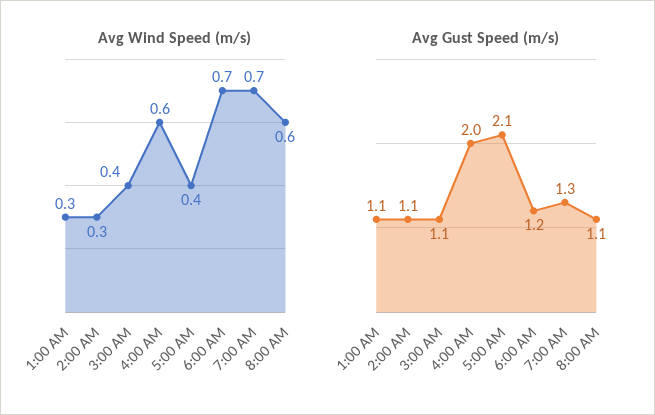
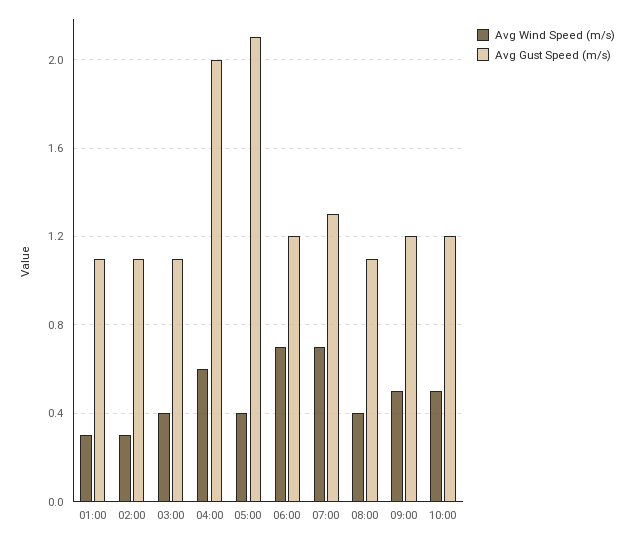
Avg Wind Speed (m/s), 8:00 AM: 0.6 -> 0.4
Avg Wind Speed (m/s), 09:00: none -> 0.5
Avg Gust Speed (m/s), 09:00: none -> 1.2
Avg Wind Speed (m/s), 10:00: none -> 0.5
Avg Gust Speed (m/s), 10:00: none -> 1.2

